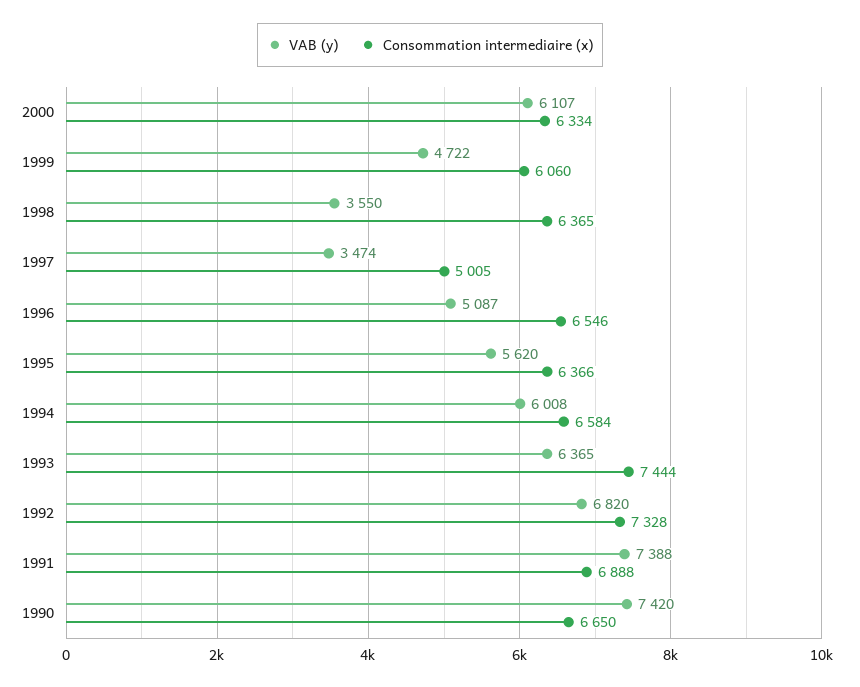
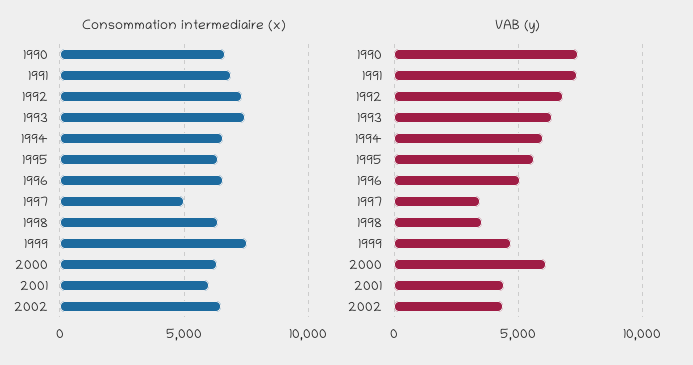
Consommation intermediaire (x), 1999: 6060 -> 7500
Consommation intermediaire (x), 2001: none -> 6000
Consommation intermediaire (x), 2002: none -> 6500
VAB (y), 2001: none -> 4500
VAB (y), 2002: none -> 4500

